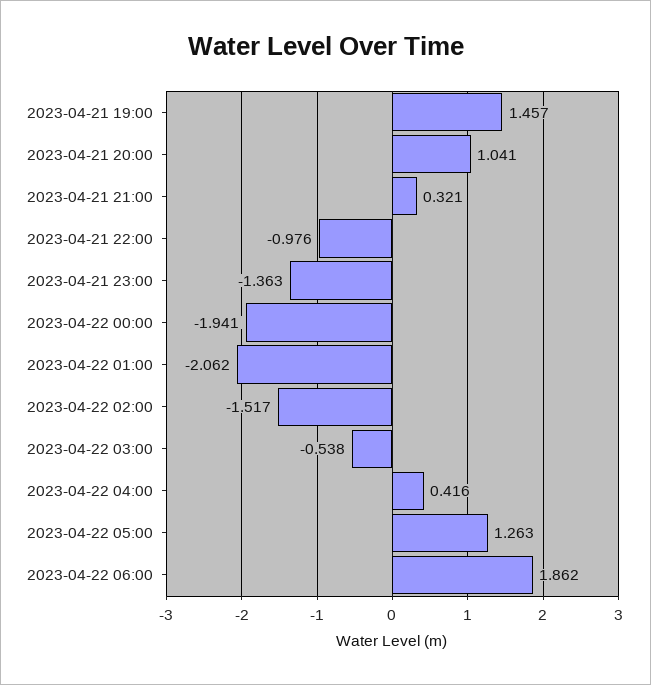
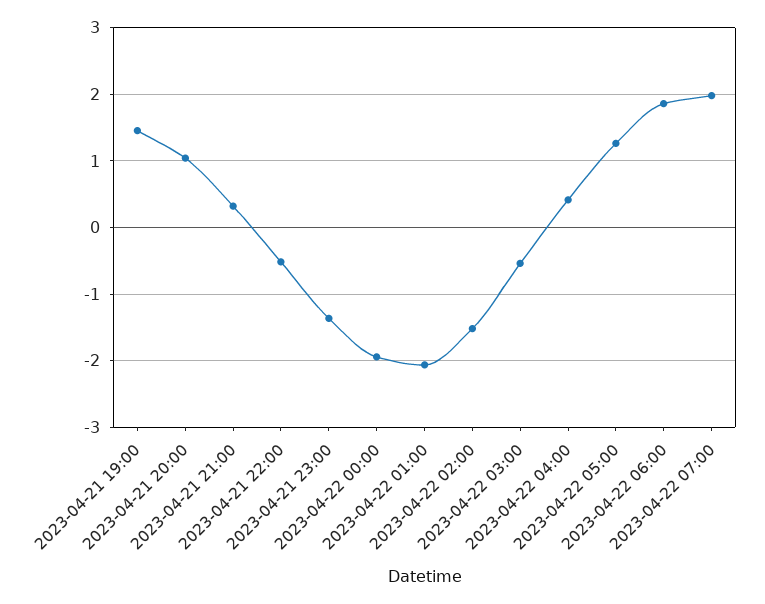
2023-04-21 22:00: -0.976 -> -0.5
2023-04-22 07:00: none -> 2

